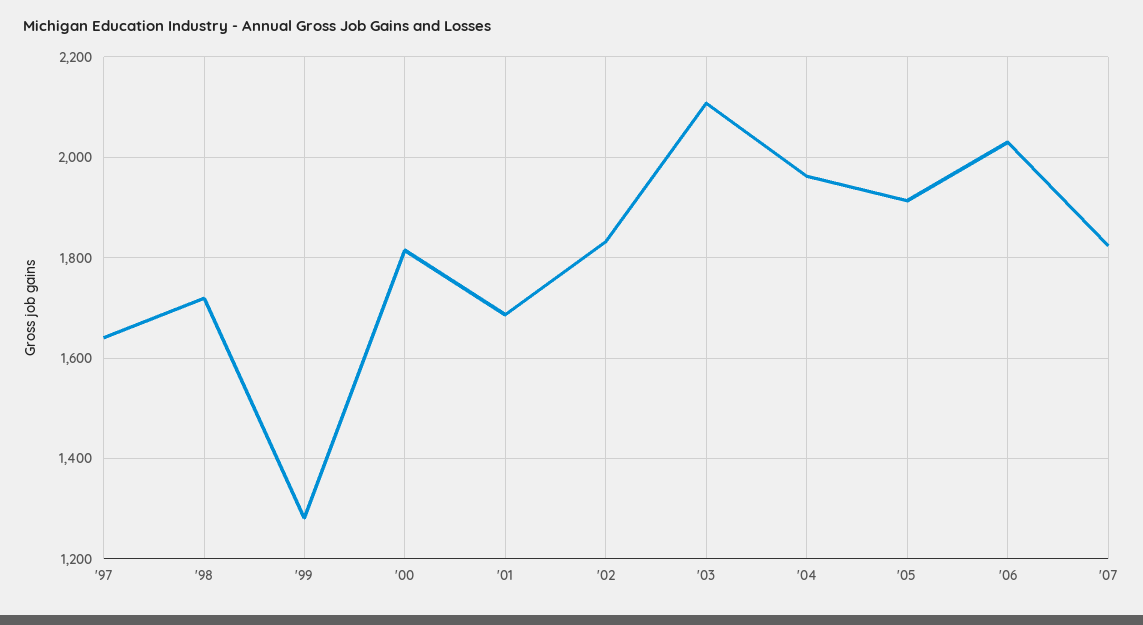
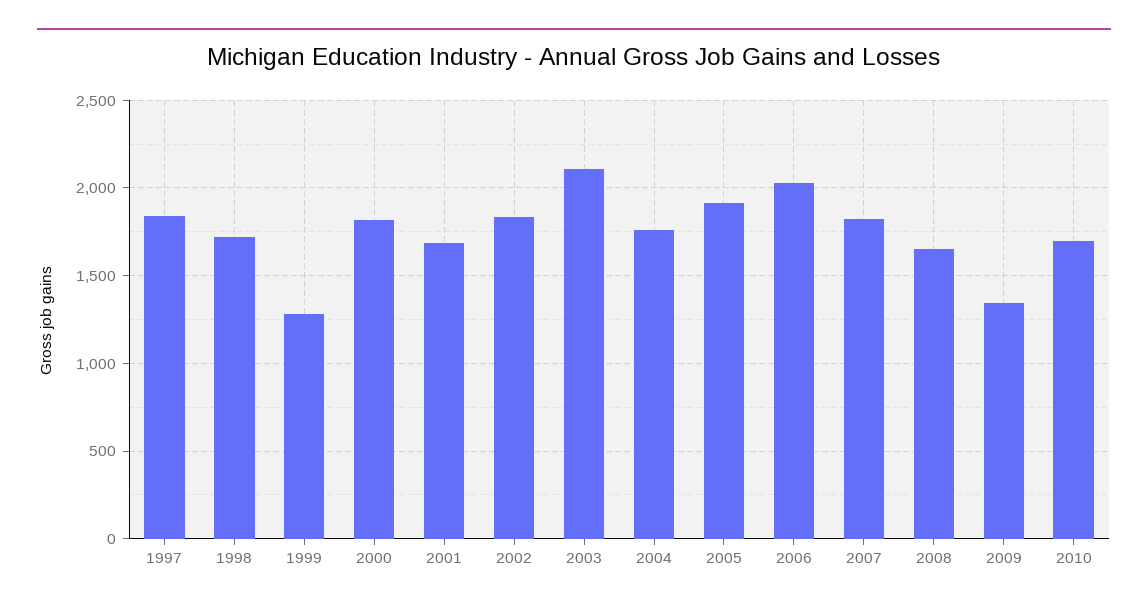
'97: 1640 -> 1850
'04: 1960 -> 1750
2008: none -> 1650
2009: none -> 1350
2010: none -> 1700

